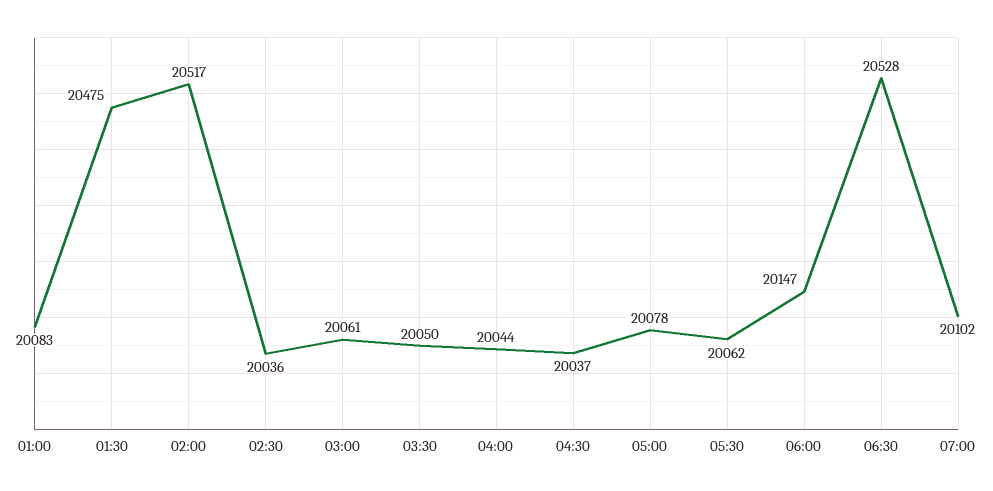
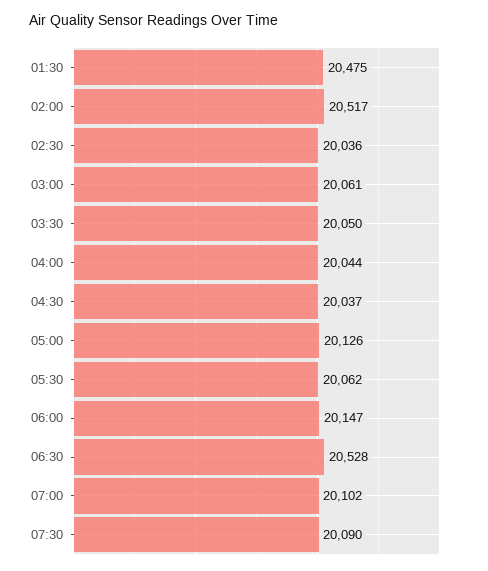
01:00: 20083 -> none
05:00: 20078 -> 20126
07:30: none -> 20090

